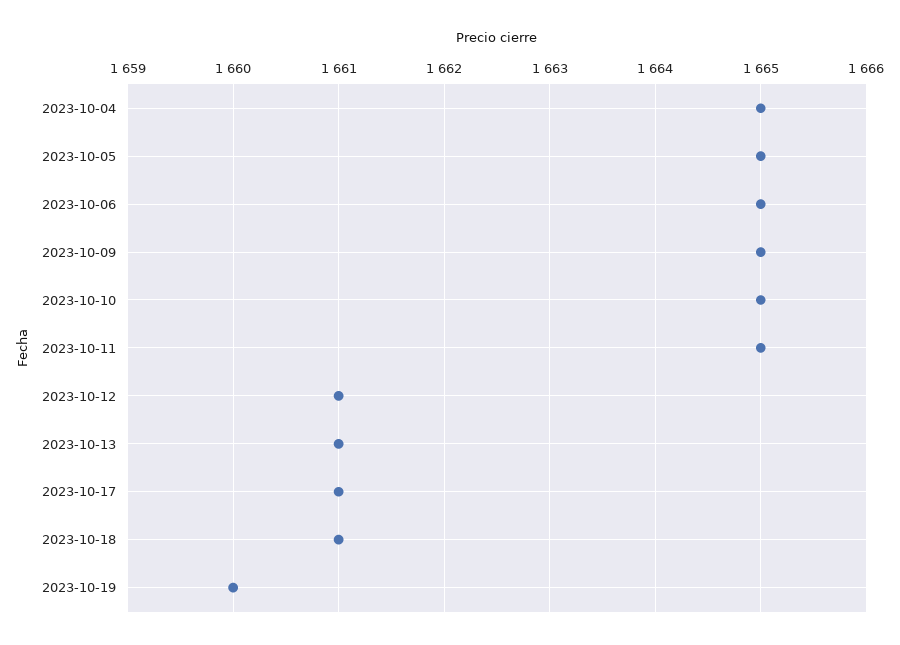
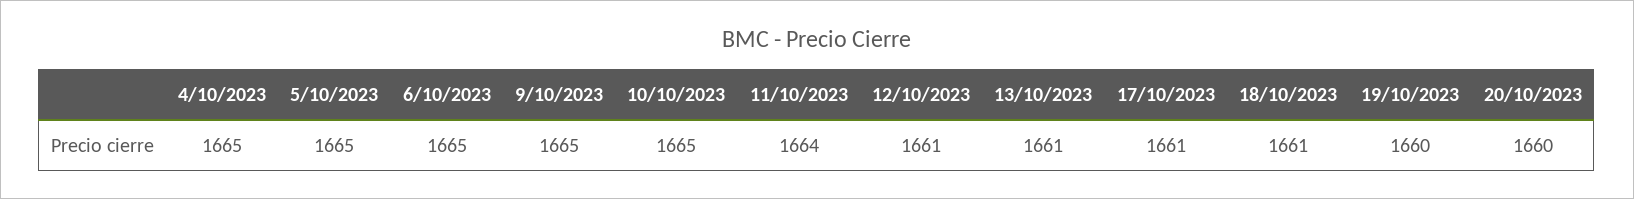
2023-10-11: 1665 -> 1664
20/10/2023: none -> 1660

